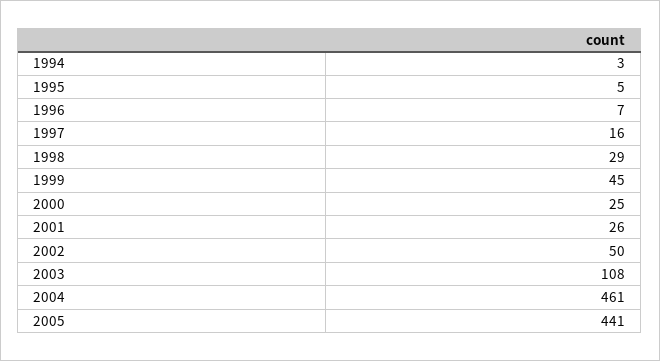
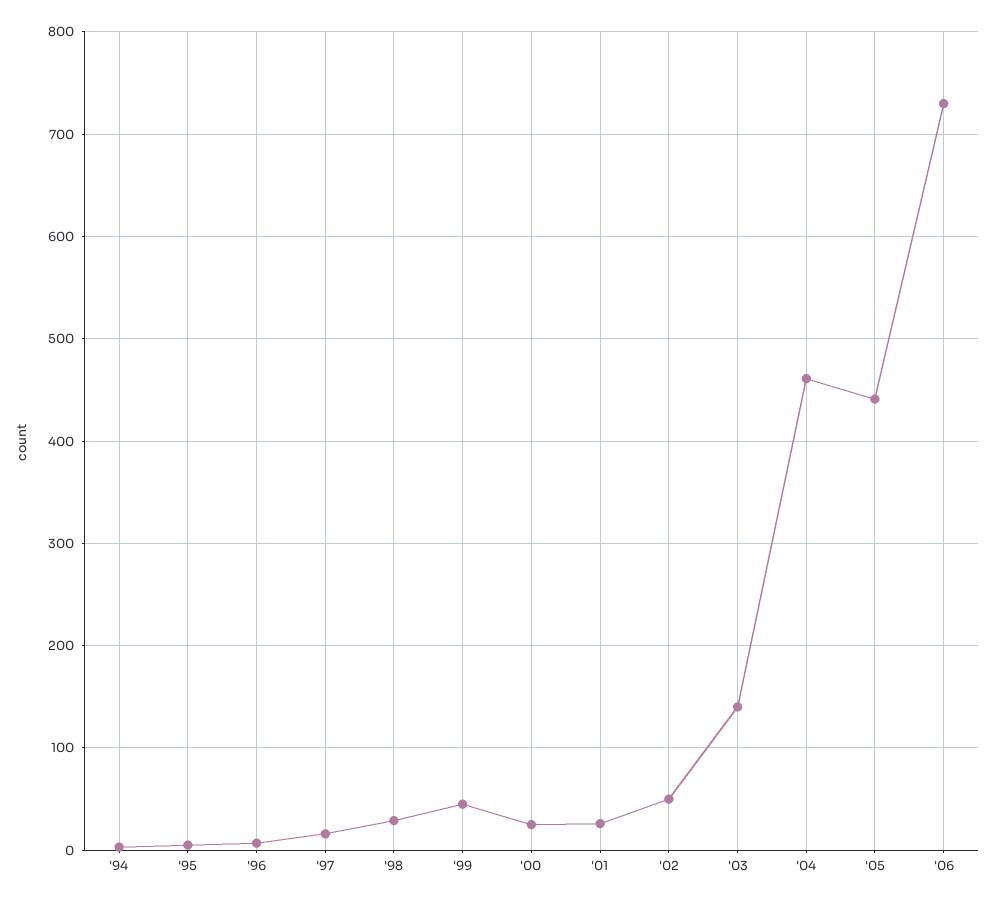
2003: 108 -> 140
'06: none -> 730

